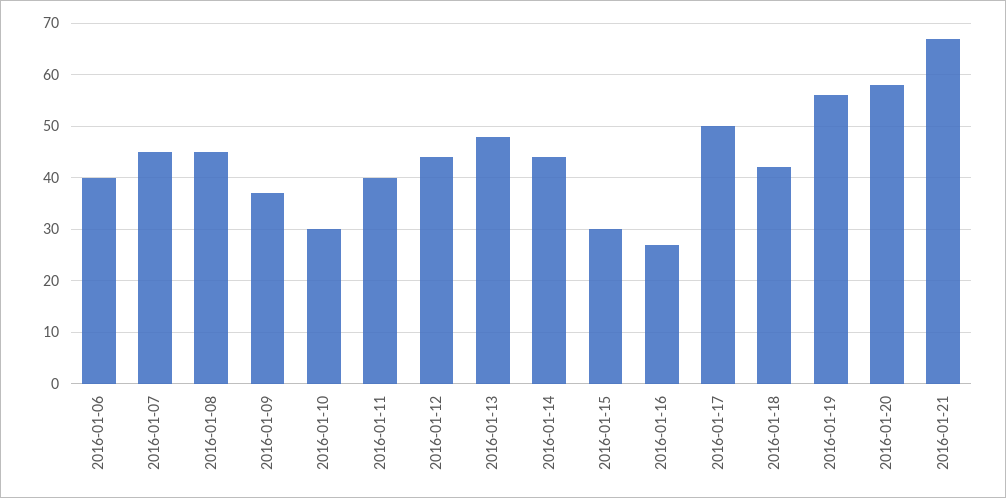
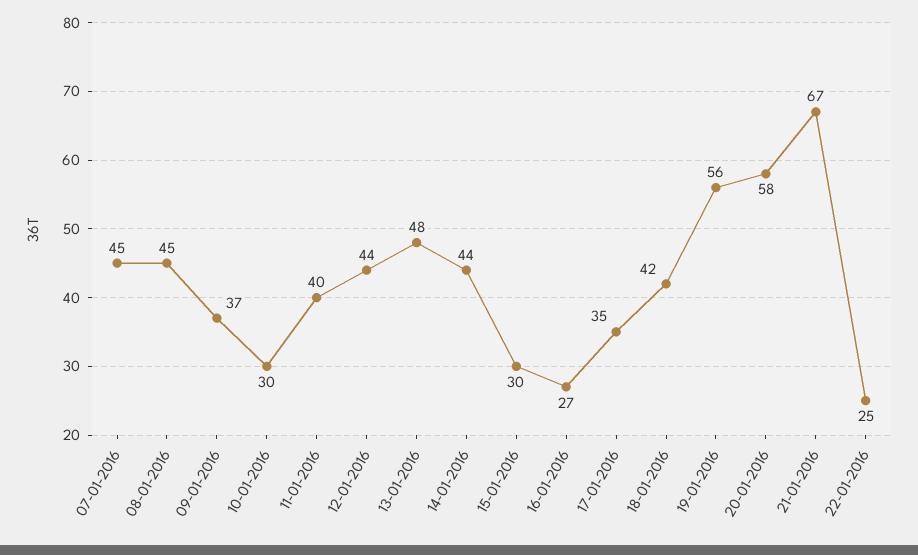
2016-01-06: 40 -> none
2016-01-17: 50 -> 35
22-01-2016: none -> 25

